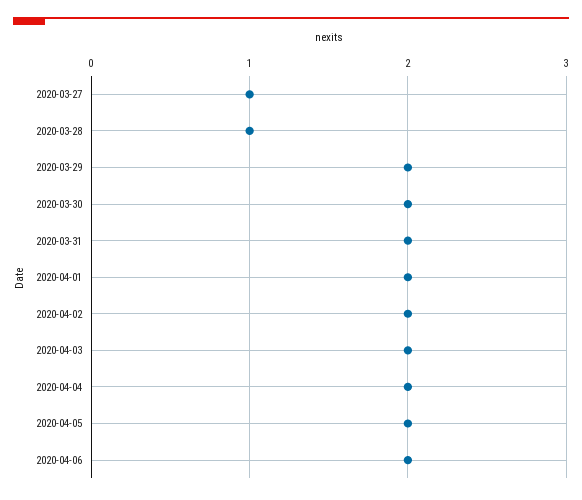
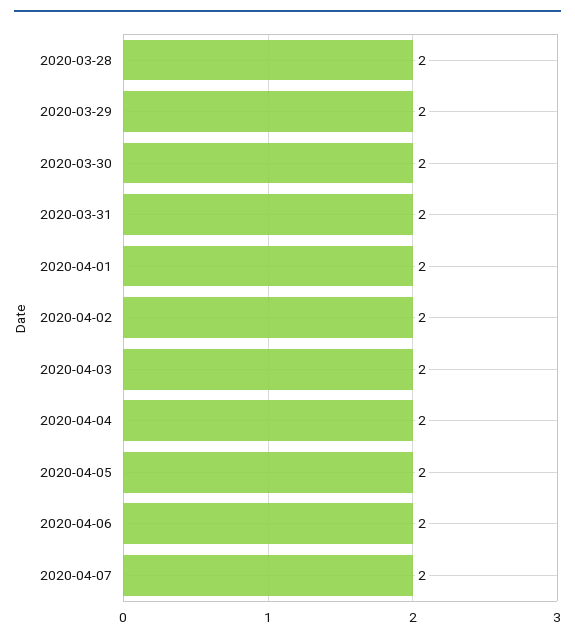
2020-03-27: 1 -> none
2020-03-28: 1 -> 2
2020-04-07: none -> 2

